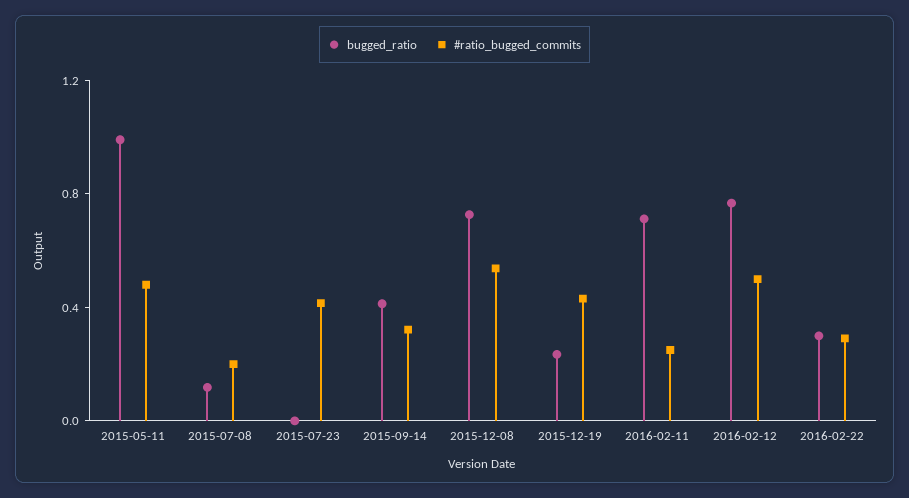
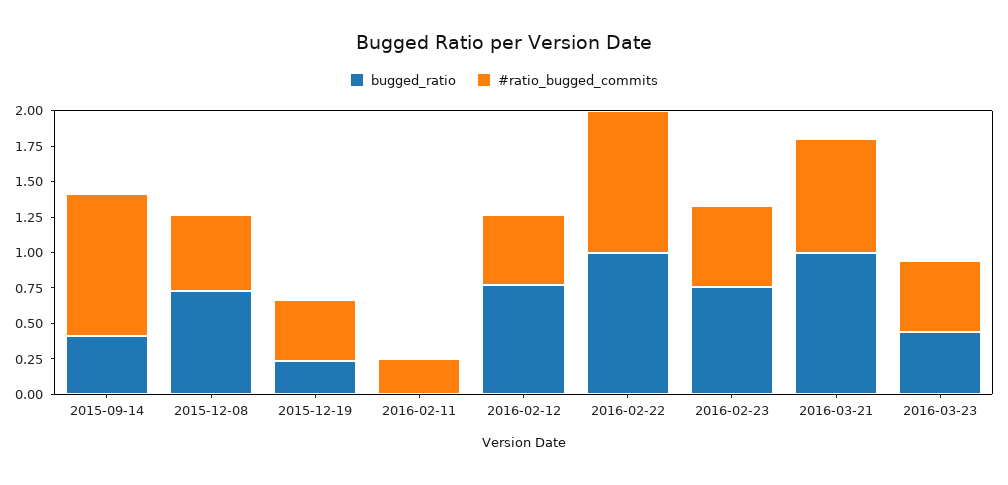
bugged_ratio, 2015-05-11: 1 -> none
#ratio_bugged_commits, 2015-05-11: 0.5 -> none
bugged_ratio, 2015-07-08: 0.1 -> none
#ratio_bugged_commits, 2015-07-08: 0.2 -> none
bugged_ratio, 2015-07-23: 0 -> none
#ratio_bugged_commits, 2015-07-23: 0.4 -> none
#ratio_bugged_commits, 2015-09-14: 0.3 -> 1
bugged_ratio, 2016-02-11: 0.7 -> 0
bugged_ratio, 2016-02-22: 0.3 -> 1
#ratio_bugged_commits, 2016-02-22: 0.3 -> 1
bugged_ratio, 2016-02-23: none -> 0.75
#ratio_bugged_commits, 2016-02-23: none -> 0.5
bugged_ratio, 2016-03-21: none -> 1
#ratio_bugged_commits, 2016-03-21: none -> 0.75
bugged_ratio, 2016-03-23: none -> 0.5
#ratio_bugged_commits, 2016-03-23: none -> 0.5

